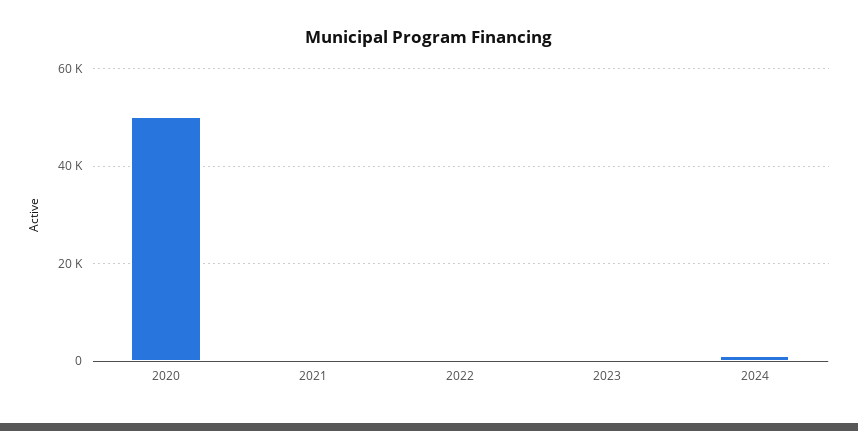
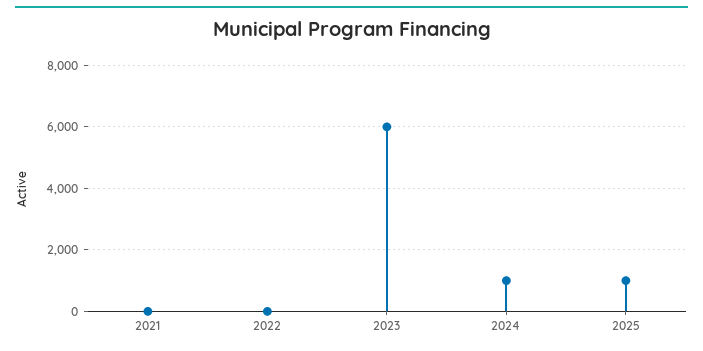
2020: 50000 -> none
2023: 0 -> 6000
2025: none -> 1000

